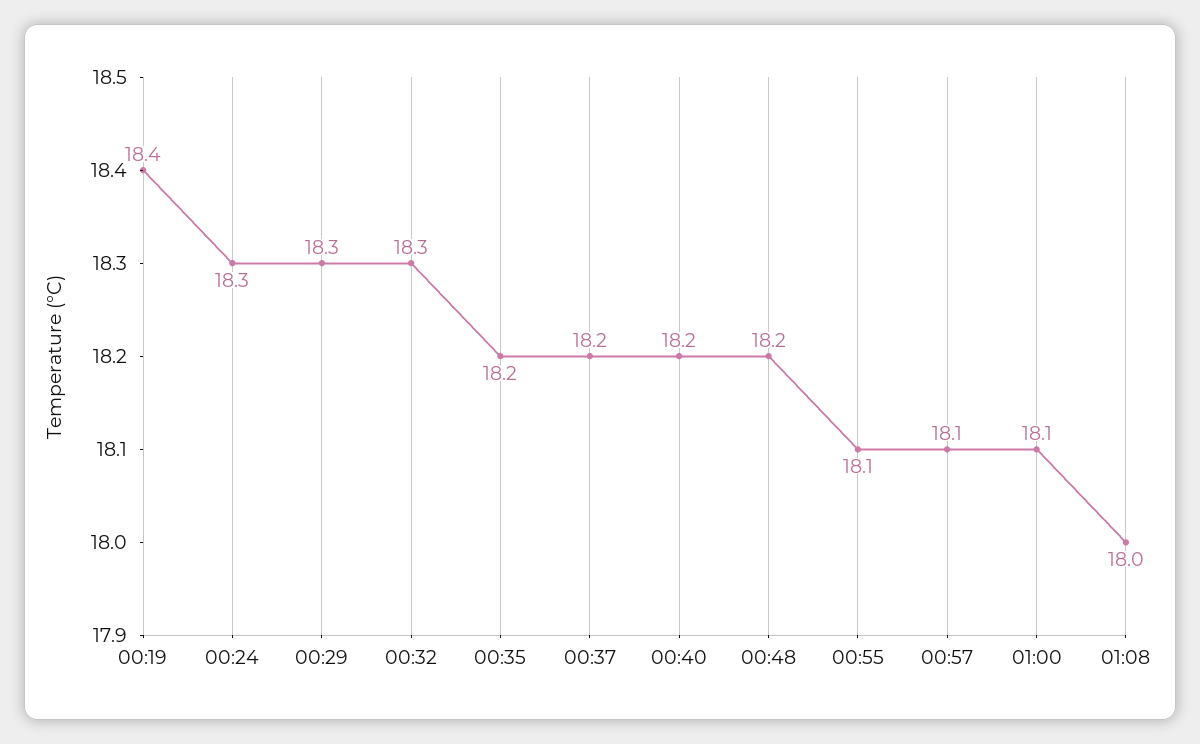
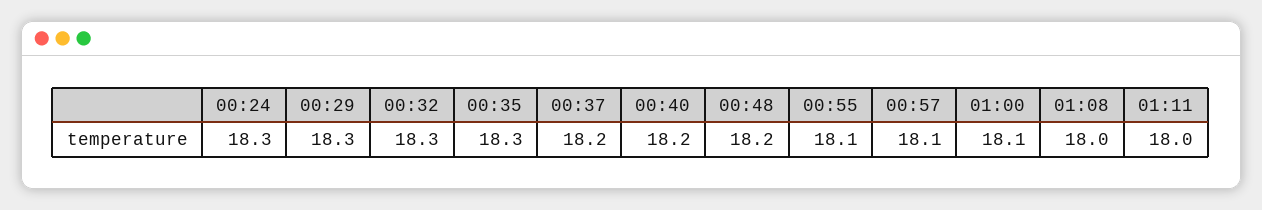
00:19: 18.4 -> none
00:35: 18.2 -> 18.3
01:11: none -> 18

